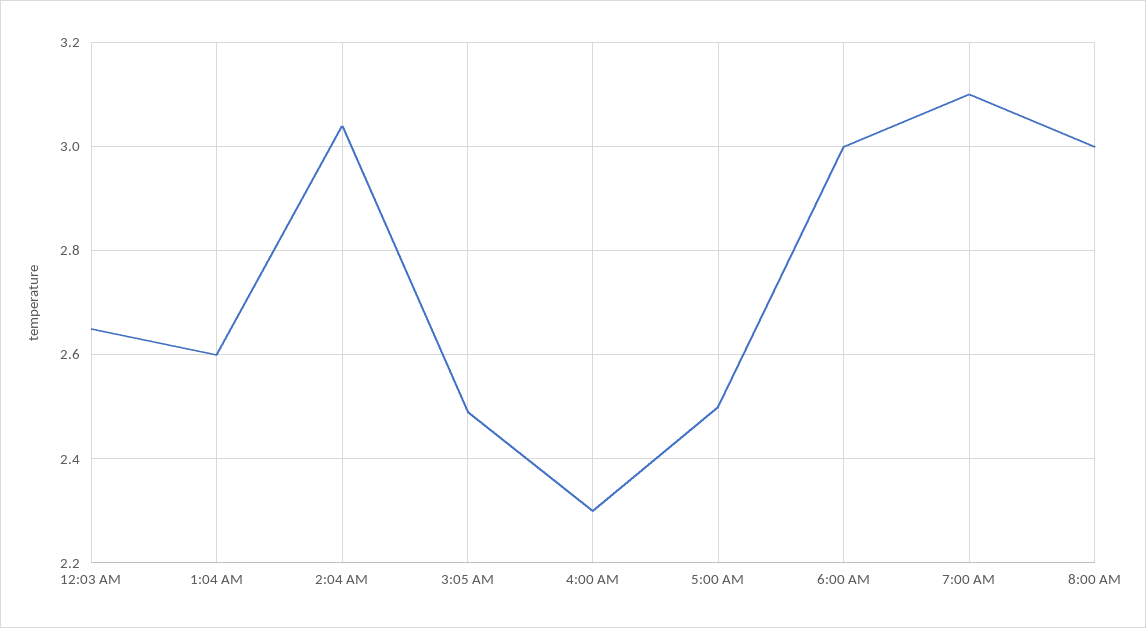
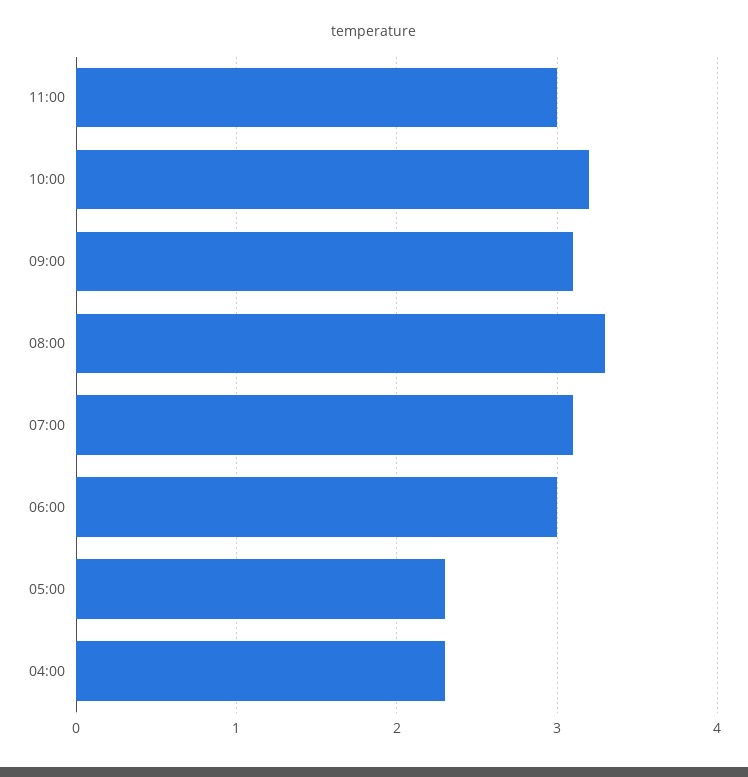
12:03 AM: 2.65 -> none
1:04 AM: 2.6 -> none
2:04 AM: 3.05 -> none
3:05 AM: 2.5 -> none
5:00 AM: 2.5 -> 2.3
8:00 AM: 3 -> 3.3
11:00: none -> 3
10:00: none -> 3.2
09:00: none -> 3.1

